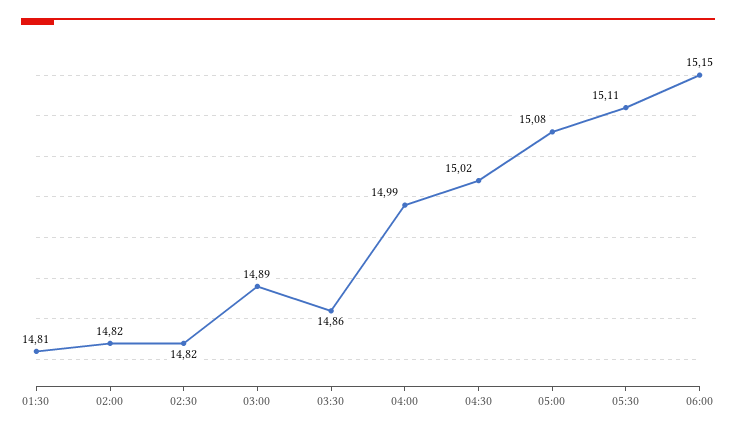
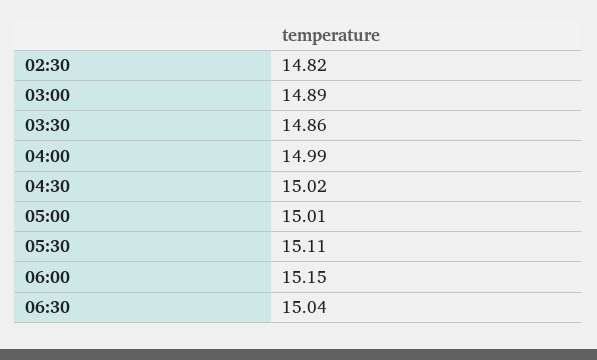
01:30: 14.81 -> none
02:00: 14.82 -> none
05:00: 15.08 -> 15.01
06:30: none -> 15.04

